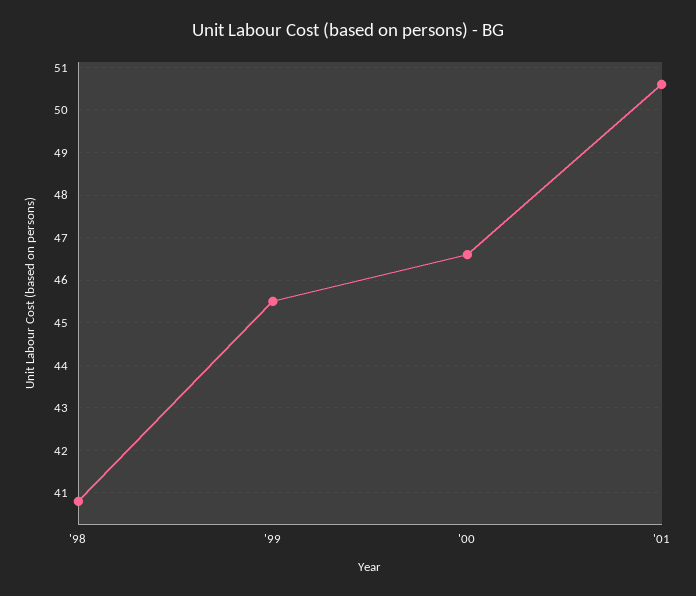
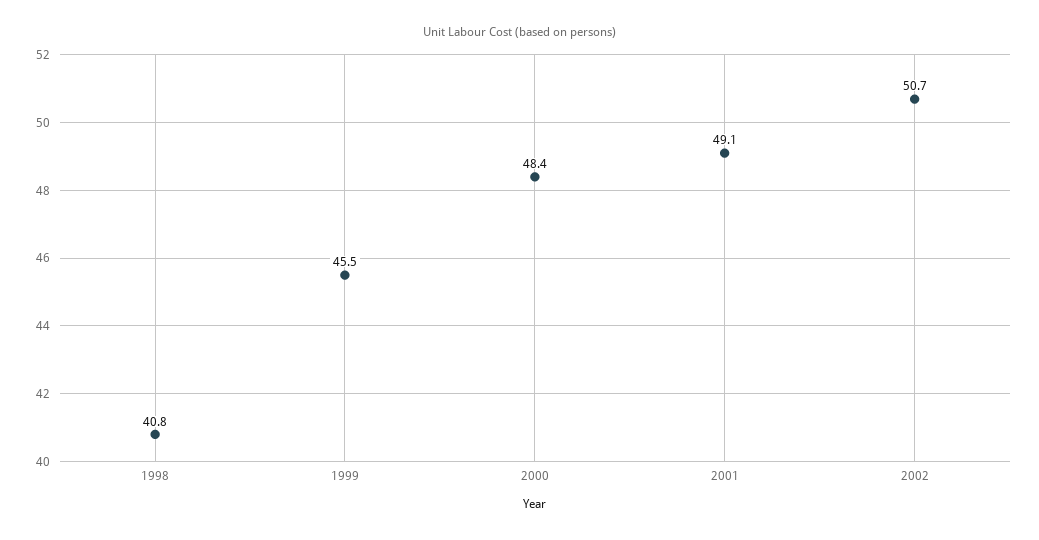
'00: 46.5 -> 48.4
'01: 50.5 -> 49.1
2002: none -> 50.7

